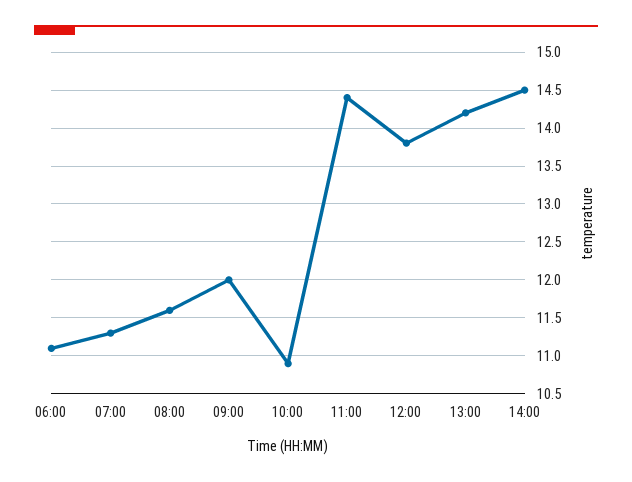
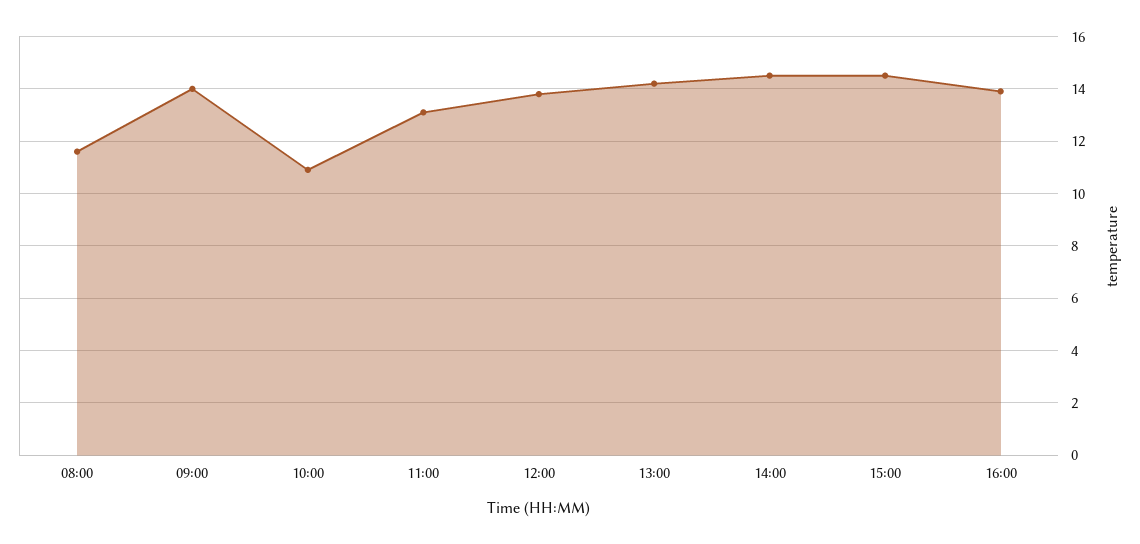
06:00: 11.1 -> none
07:00: 11.3 -> none
09:00: 12 -> 14
11:00: 14.4 -> 13
15:00: none -> 14.5
16:00: none -> 14

